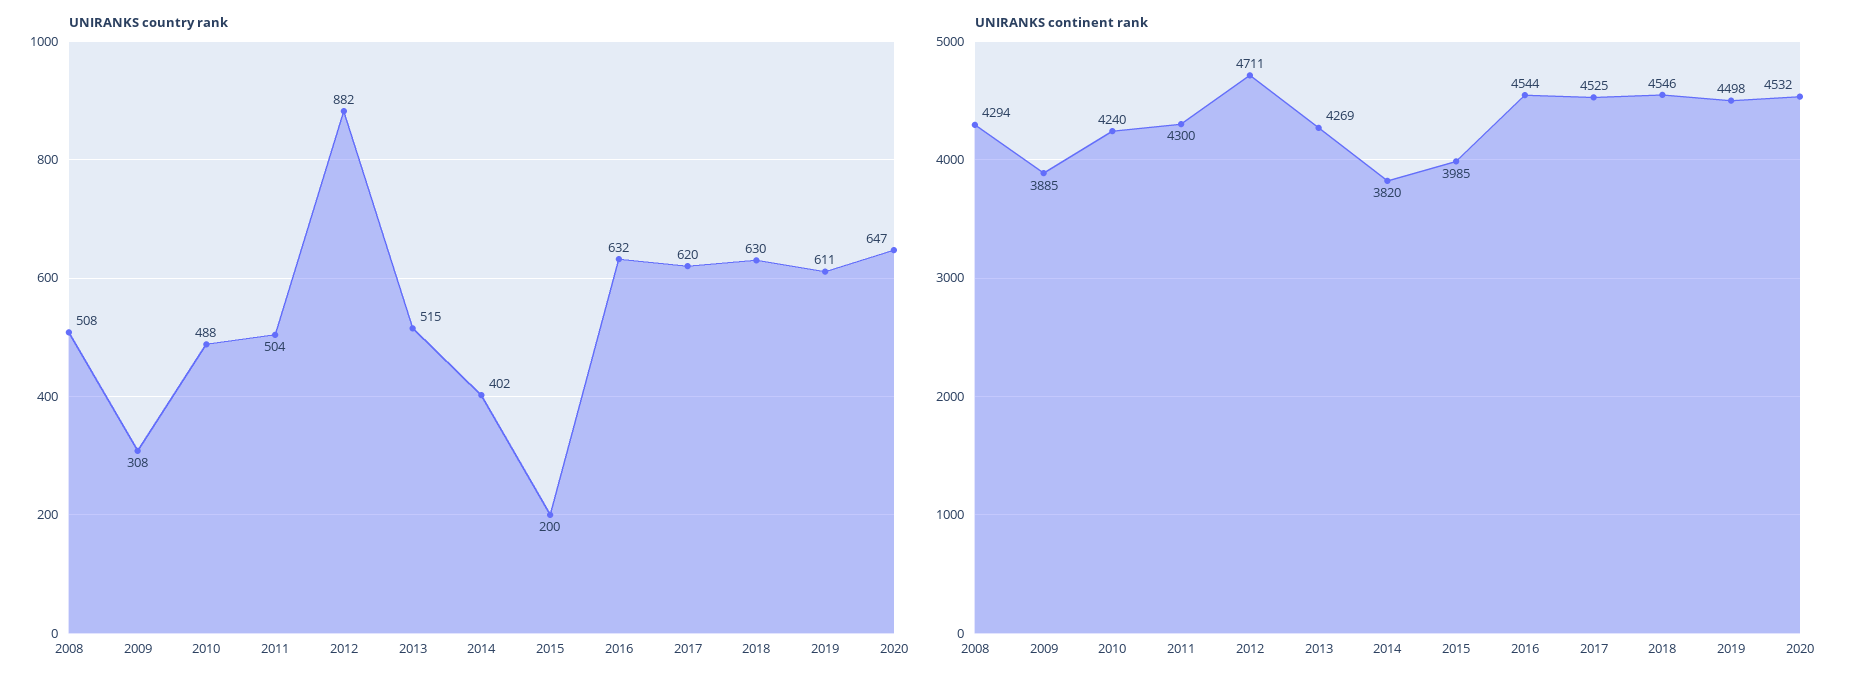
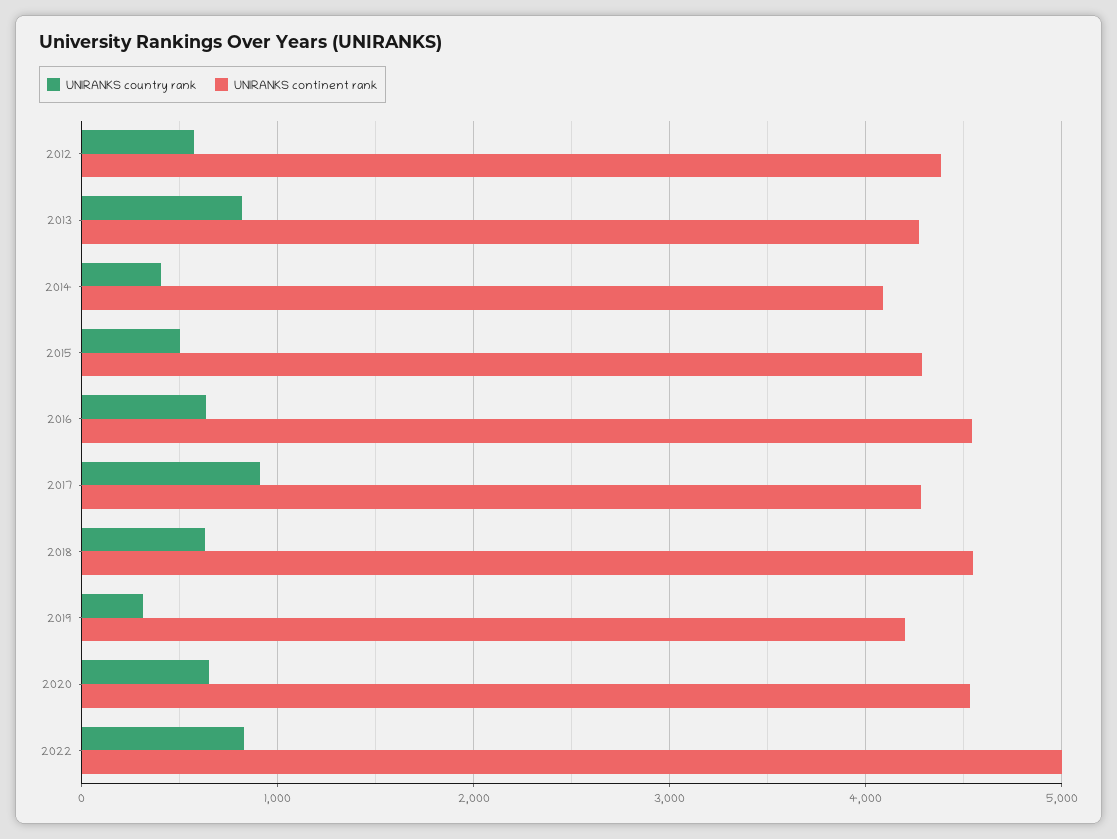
UNIRANKS country rank, 2008: 508 -> none
UNIRANKS country rank, 2009: 308 -> none
UNIRANKS country rank, 2010: 488 -> none
UNIRANKS country rank, 2011: 504 -> none
UNIRANKS country rank, 2012: 882 -> 600
UNIRANKS country rank, 2013: 515 -> 800
UNIRANKS country rank, 2015: 200 -> 500
UNIRANKS country rank, 2017: 620 -> 900
UNIRANKS country rank, 2019: 611 -> 300
UNIRANKS continent rank, 2008: 4294 -> none
UNIRANKS continent rank, 2009: 3885 -> none
UNIRANKS continent rank, 2010: 4240 -> none
UNIRANKS continent rank, 2011: 4300 -> none
UNIRANKS continent rank, 2012: 4711 -> 4400
UNIRANKS continent rank, 2014: 3820 -> 4100
UNIRANKS continent rank, 2015: 3985 -> 4300
UNIRANKS continent rank, 2017: 4525 -> 4300
UNIRANKS continent rank, 2019: 4498 -> 4200
UNIRANKS country rank, 2022: none -> 800
UNIRANKS continent rank, 2022: none -> 5000

